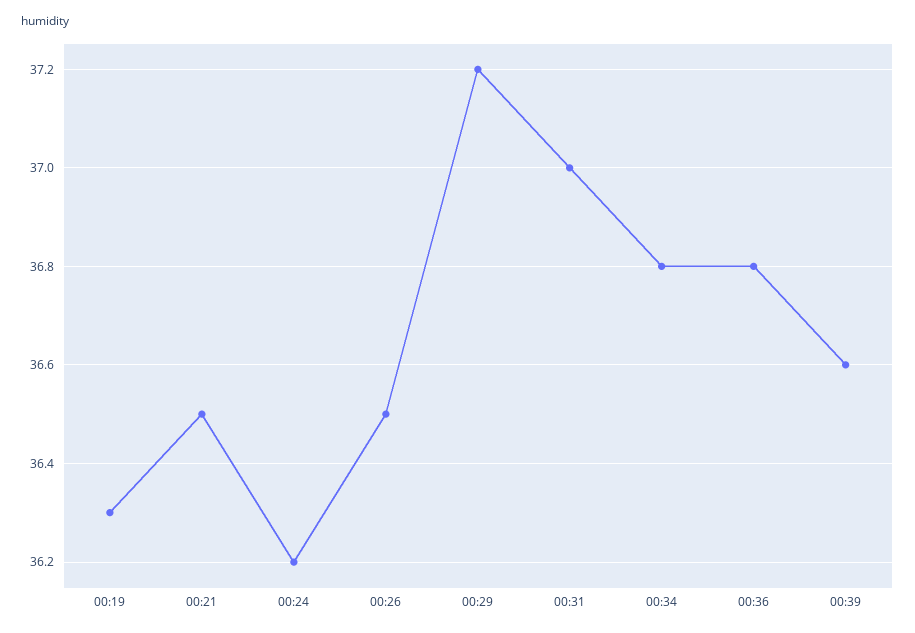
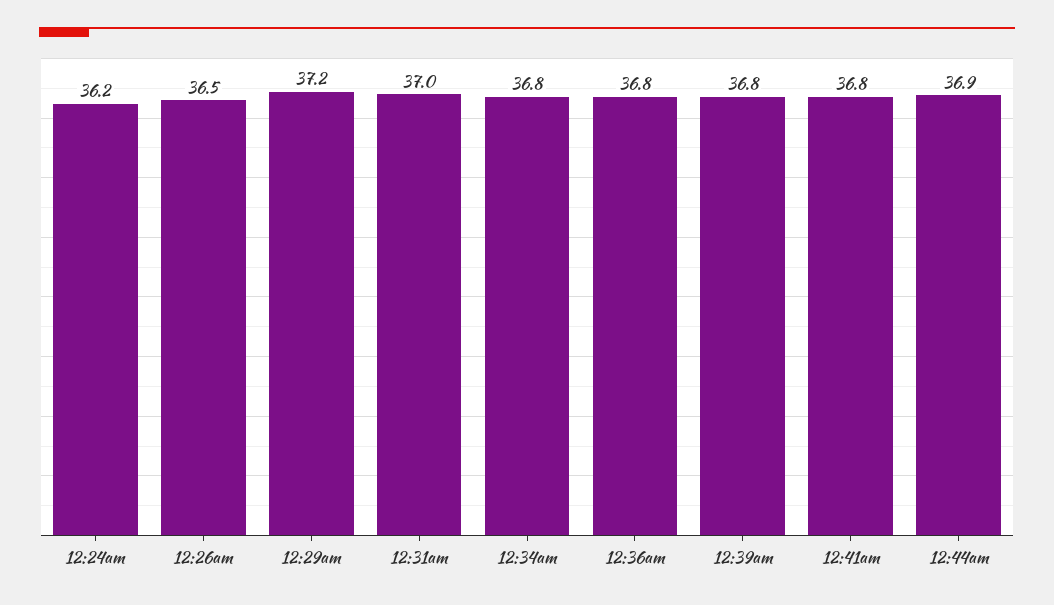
00:19: 36.3 -> none
00:21: 36.5 -> none
00:39: 36.6 -> 36.8
12:41am: none -> 36.8
12:44am: none -> 36.9

